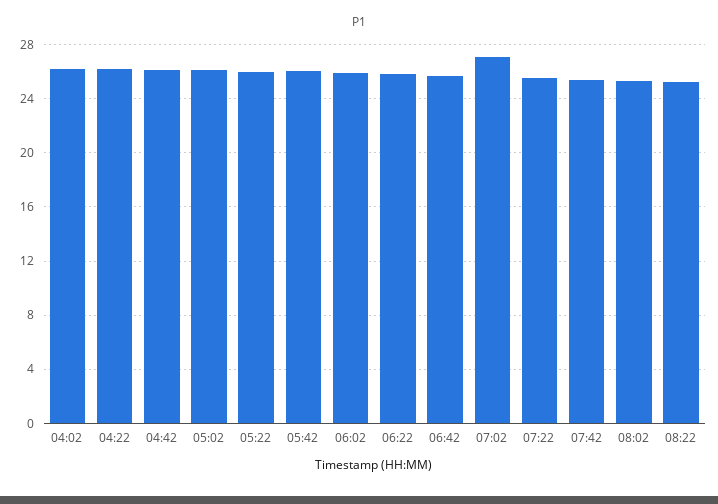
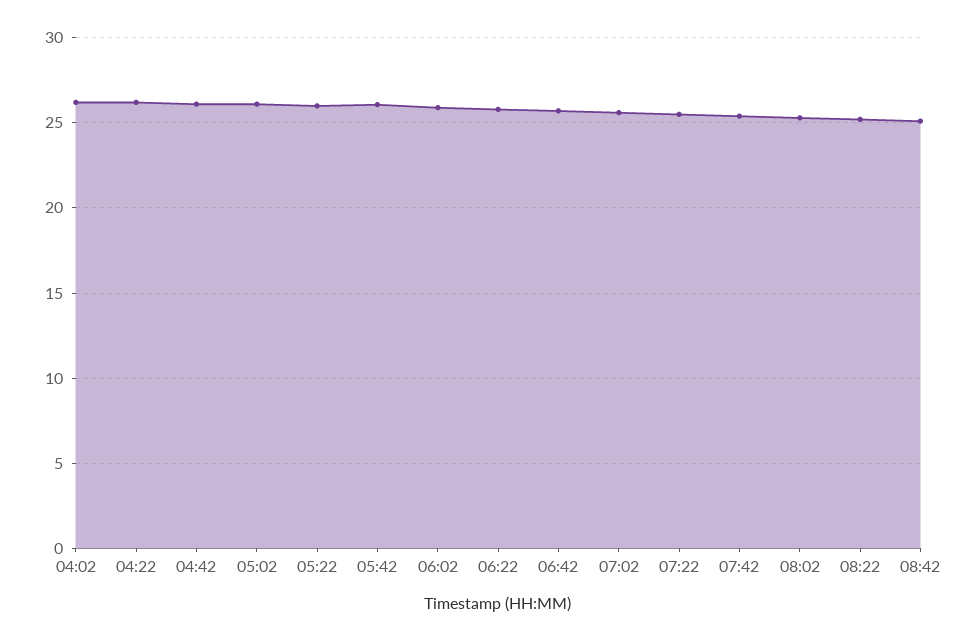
07:02: 27 -> 25.5
08:42: none -> 25

